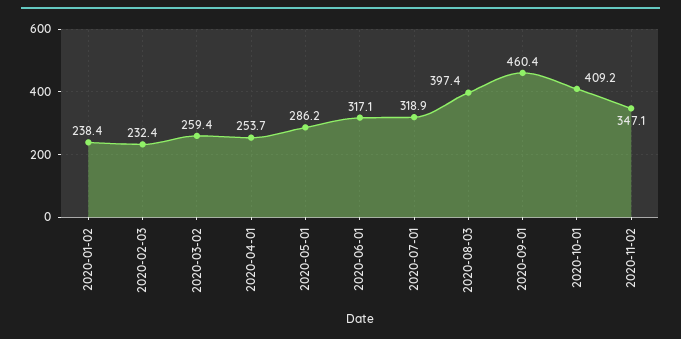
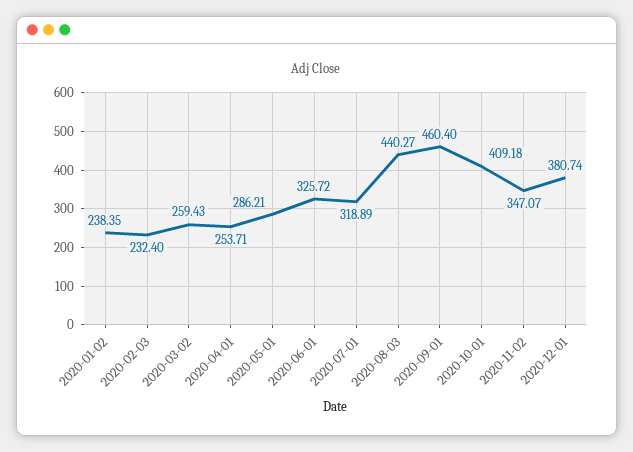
2020-06-01: 317.1 -> 325.72
2020-08-03: 397.4 -> 440.27
2020-12-01: none -> 380.74

